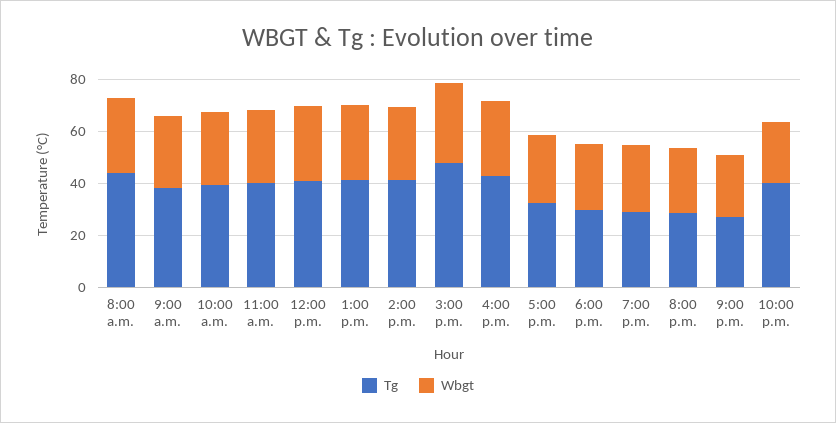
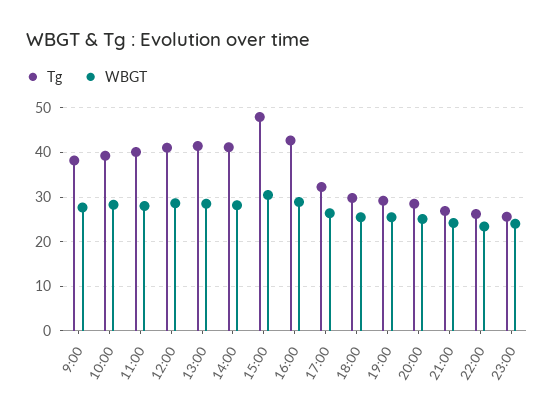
Tg, 8:00 a.m.: 45 -> none
Wbgt, 8:00 a.m.: 30 -> none
Tg, 10:00 p.m.: 40 -> 26
Tg, 23:00: none -> 26
Wbgt, 23:00: none -> 24

